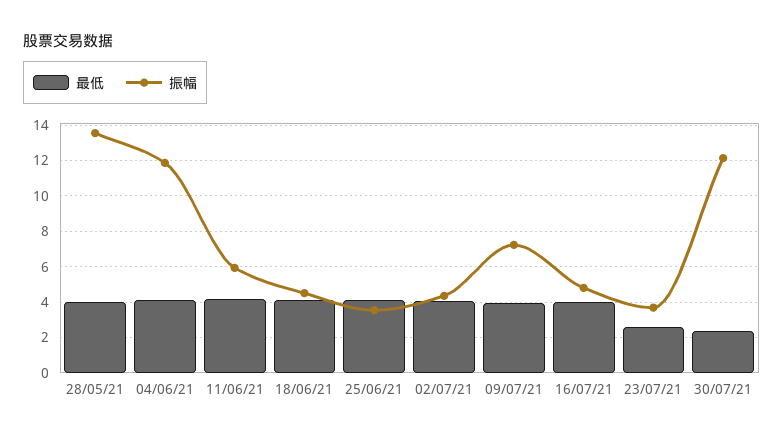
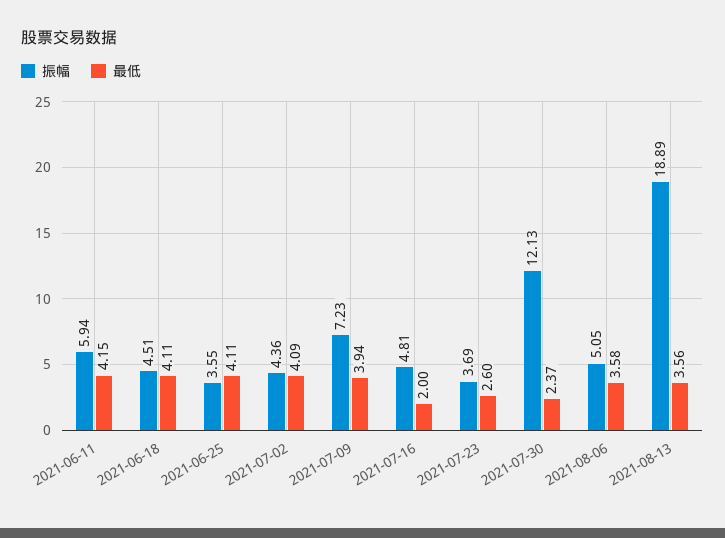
最低, 28/05/21: 4 -> none
振幅, 28/05/21: 13.5 -> none
最低, 04/06/21: 4 -> none
振幅, 04/06/21: 12 -> none
最低, 16/07/21: 4 -> 2
振幅, 2021-08-06: none -> 5.05
最低, 2021-08-06: none -> 3.58
振幅, 2021-08-13: none -> 18.89
最低, 2021-08-13: none -> 3.56

